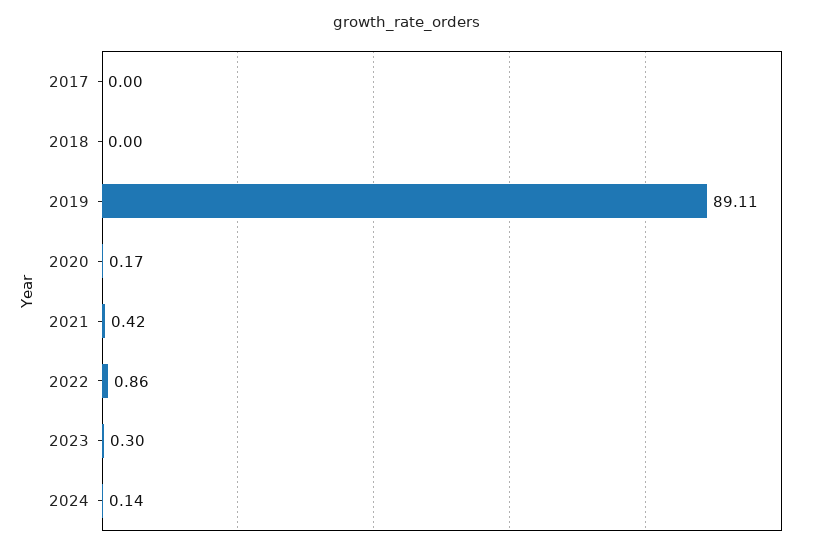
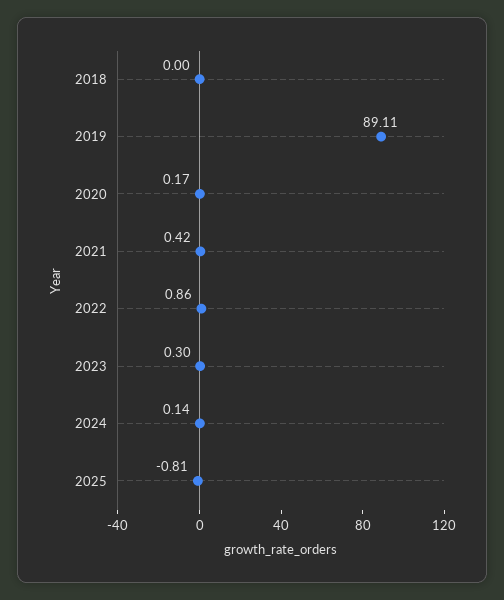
2017: 0 -> none
2025: none -> -0.81

